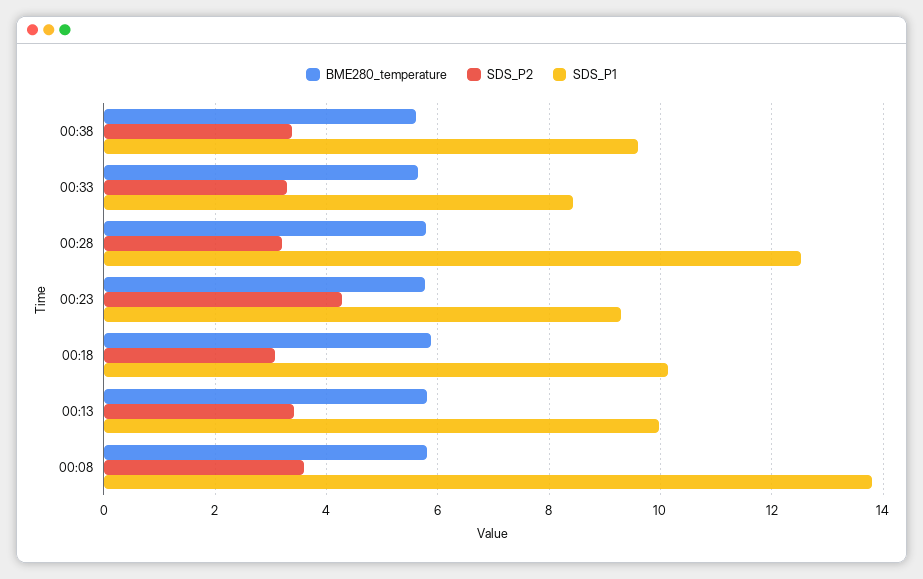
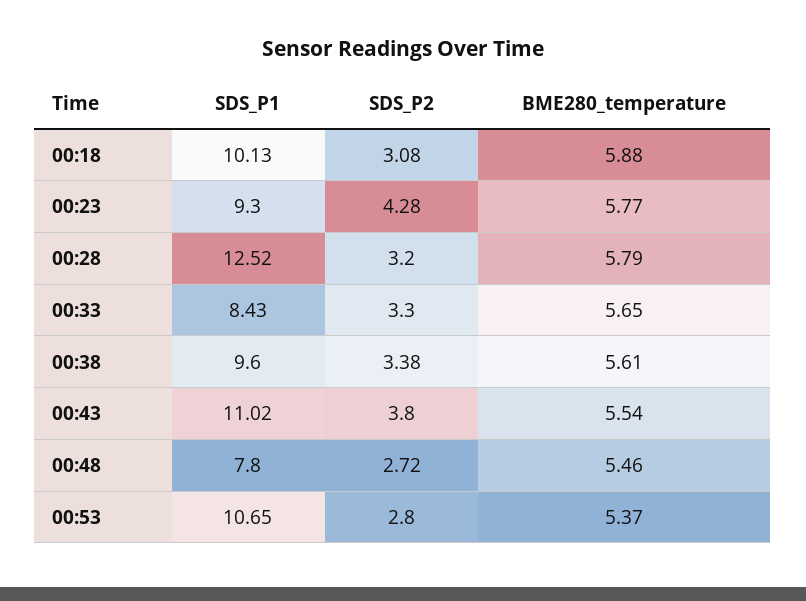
BME280_temperature, 00:13: 5.8 -> none
SDS_P2, 00:13: 3.4 -> none
SDS_P1, 00:13: 10 -> none
BME280_temperature, 00:08: 5.8 -> none
SDS_P2, 00:08: 3.6 -> none
SDS_P1, 00:08: 13.8 -> none
SDS_P1, 00:43: none -> 11.02
SDS_P2, 00:43: none -> 3.8
BME280_temperature, 00:43: none -> 5.54
SDS_P1, 00:48: none -> 7.8
SDS_P2, 00:48: none -> 2.72
BME280_temperature, 00:48: none -> 5.46
SDS_P1, 00:53: none -> 10.65
SDS_P2, 00:53: none -> 2.8
BME280_temperature, 00:53: none -> 5.37

